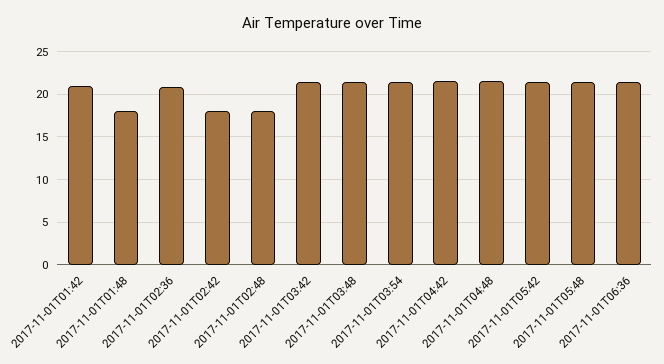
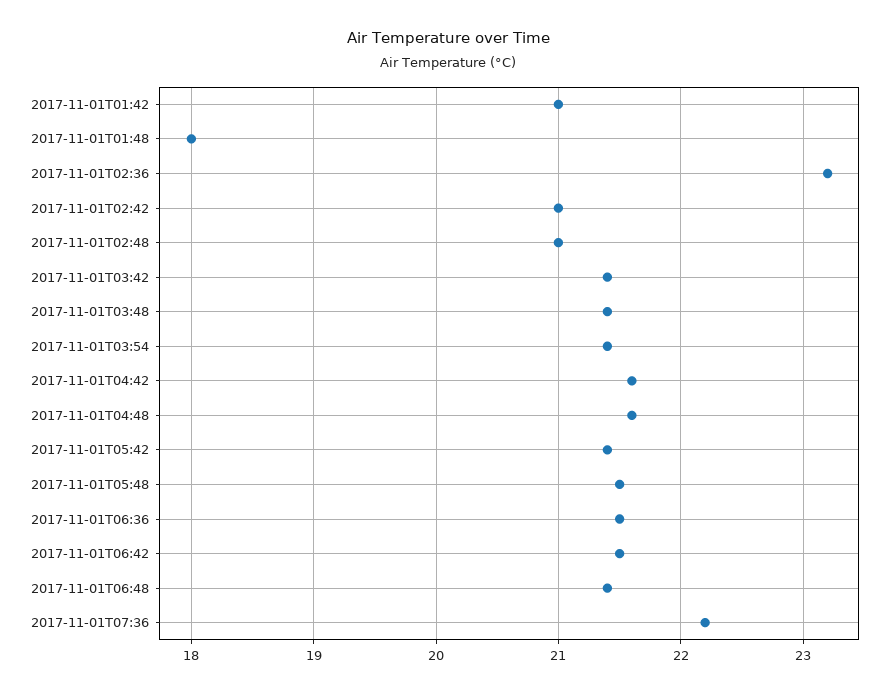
2017-11-01T02:36: 21 -> 23.2
2017-11-01T02:42: 18 -> 21
2017-11-01T02:48: 18 -> 21
2017-11-01T06:42: none -> 21.5
2017-11-01T06:48: none -> 21.4
2017-11-01T07:36: none -> 22.2

